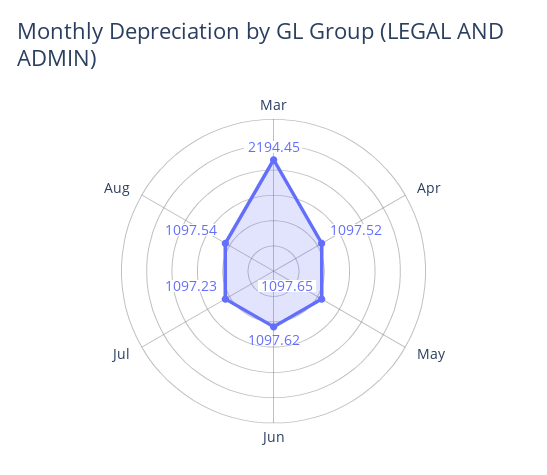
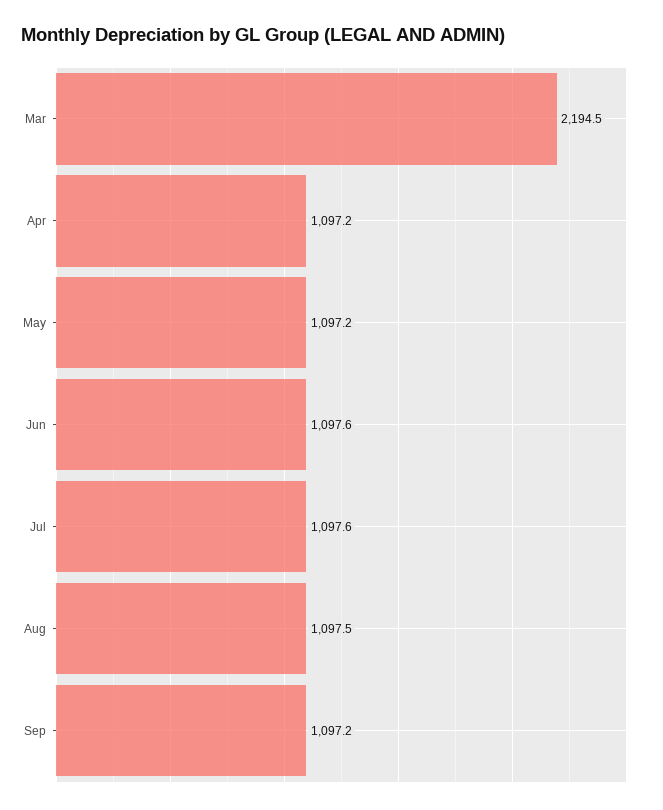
Apr: 1097.52 -> 1097.2
May: 1097.65 -> 1097.2
Jul: 1097.23 -> 1097.6
Sep: none -> 1097.2

